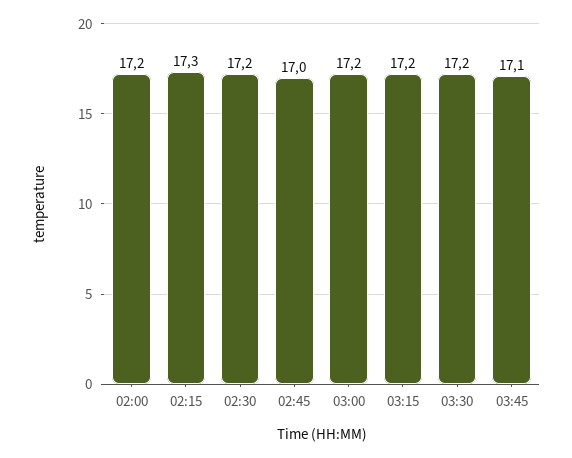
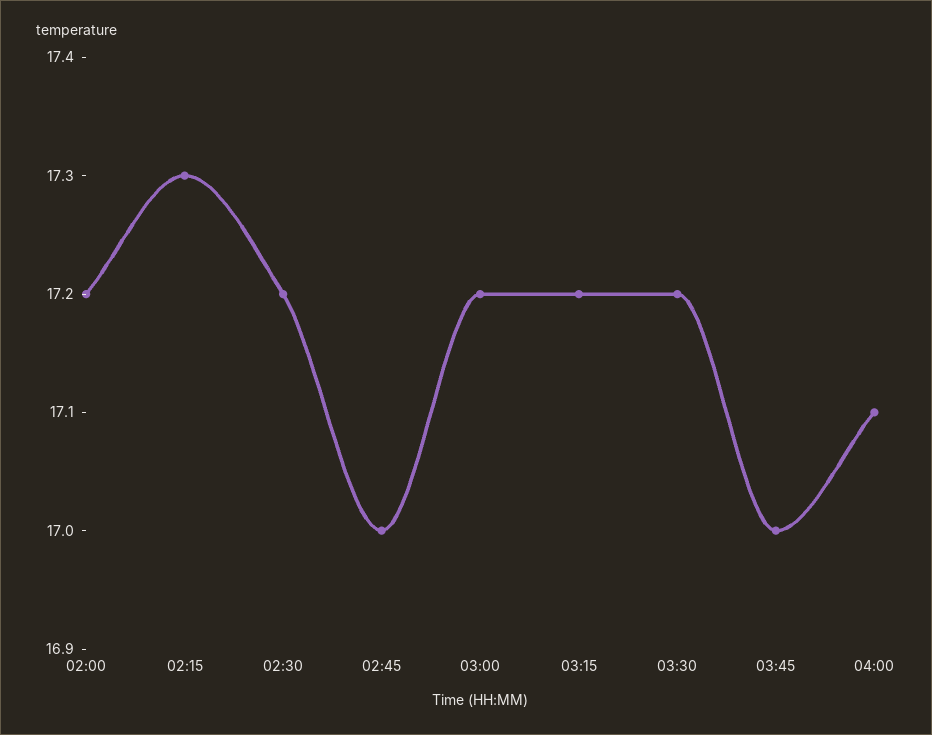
03:45: 17.1 -> 17
04:00: none -> 17.1

